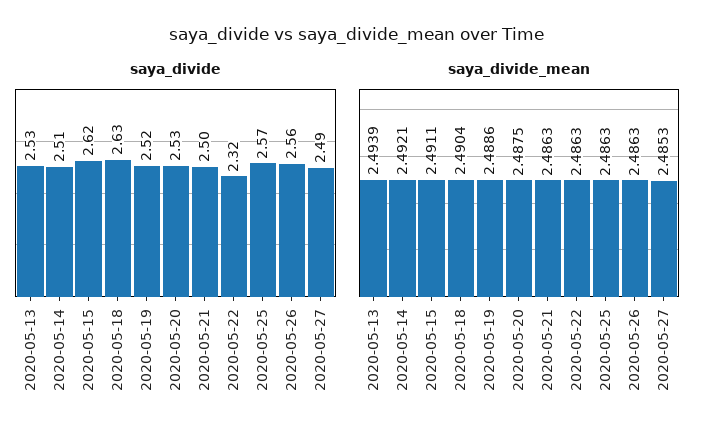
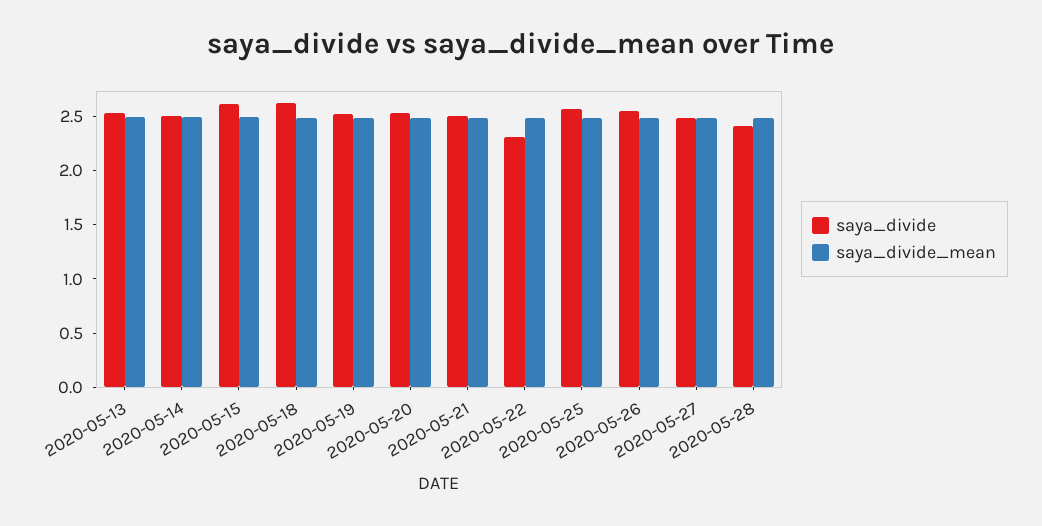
saya_divide, 2020-05-28: none -> 2.4
saya_divide_mean, 2020-05-28: none -> 2.5

